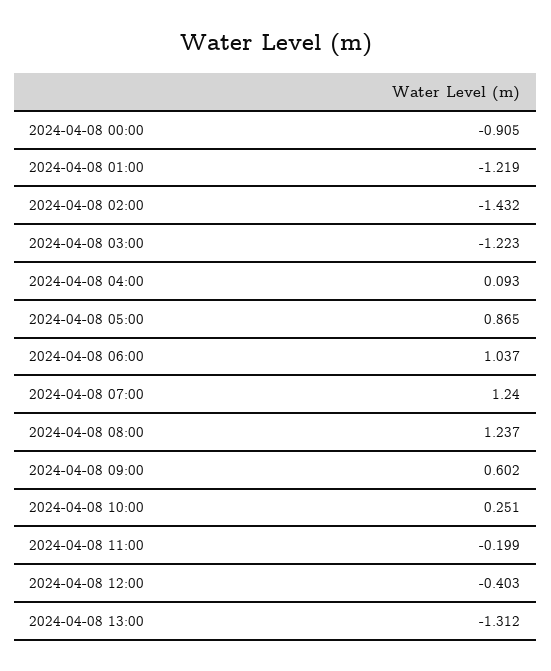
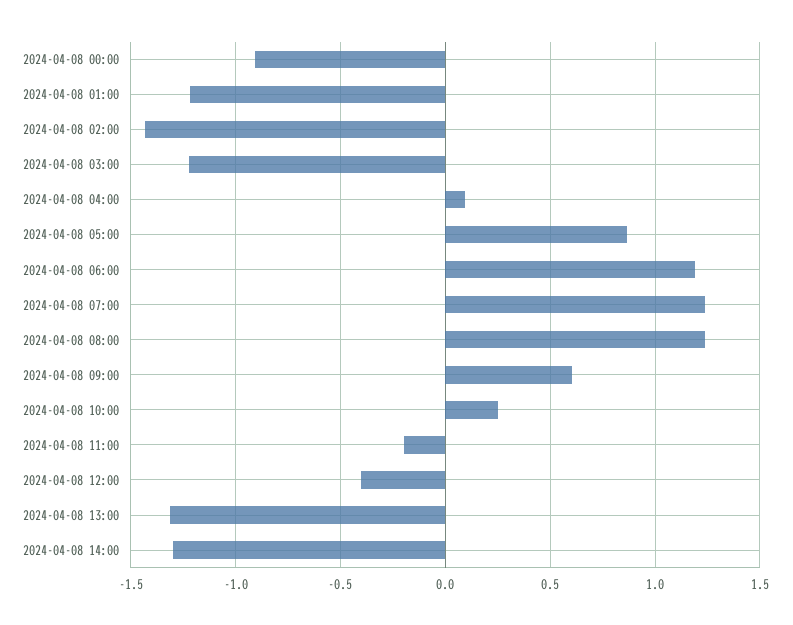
2024-04-08 06:00: 1.037 -> 1.2
2024-04-08 14:00: none -> -1.3

